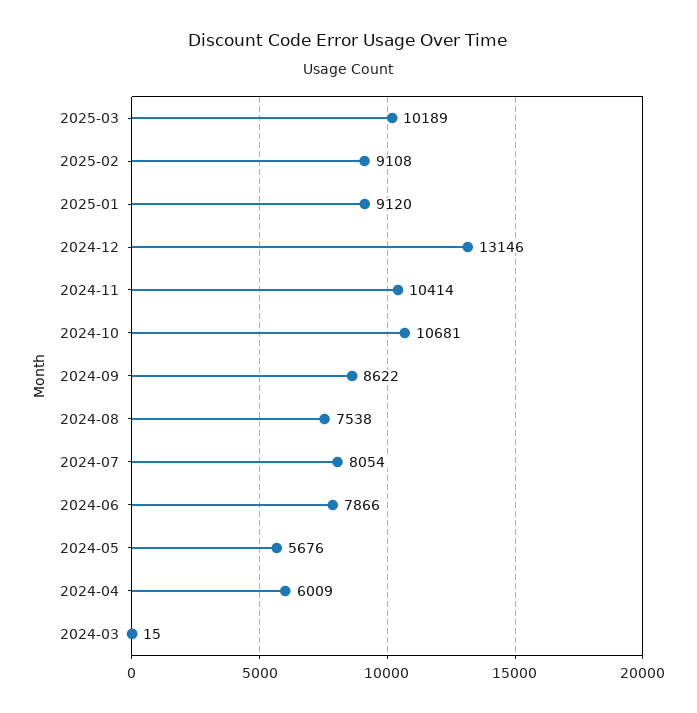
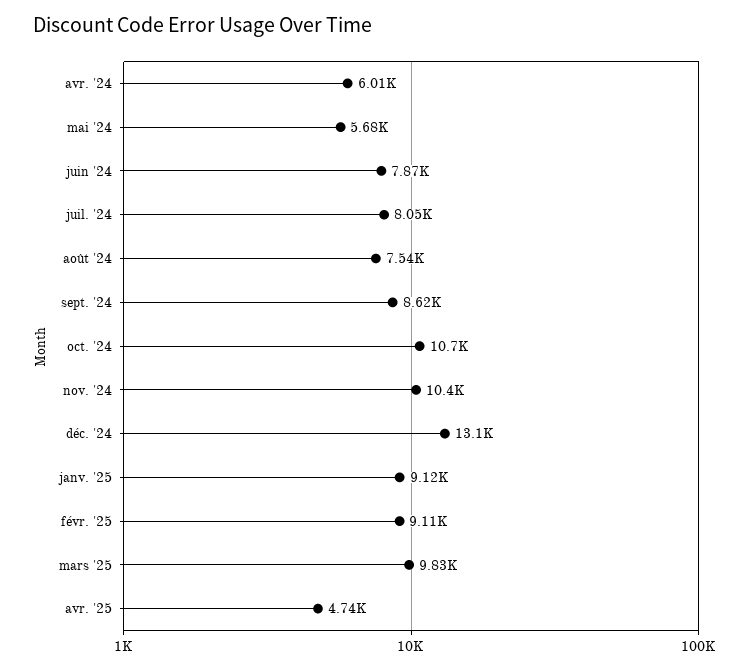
2025-03: 10189 -> 9830
2024-03: 15 -> none
avr. '25: none -> 4740

